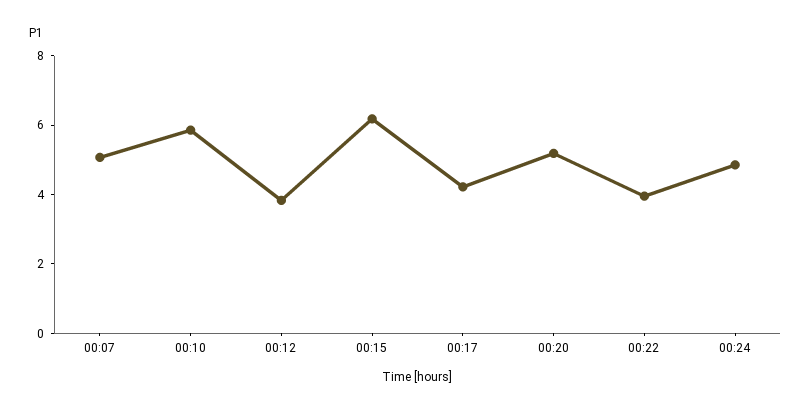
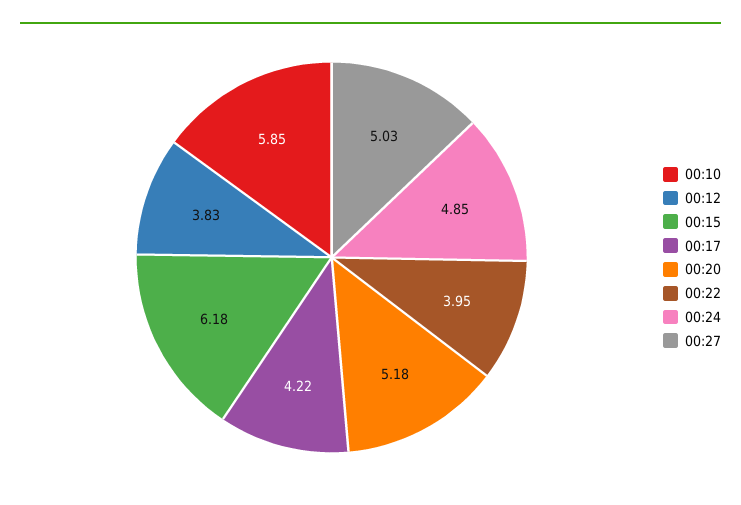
00:07: 5 -> none
00:27: none -> 5.03

